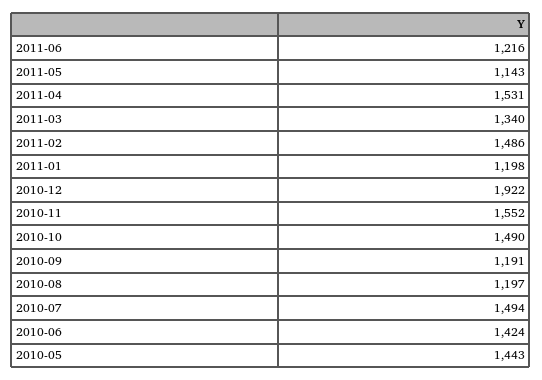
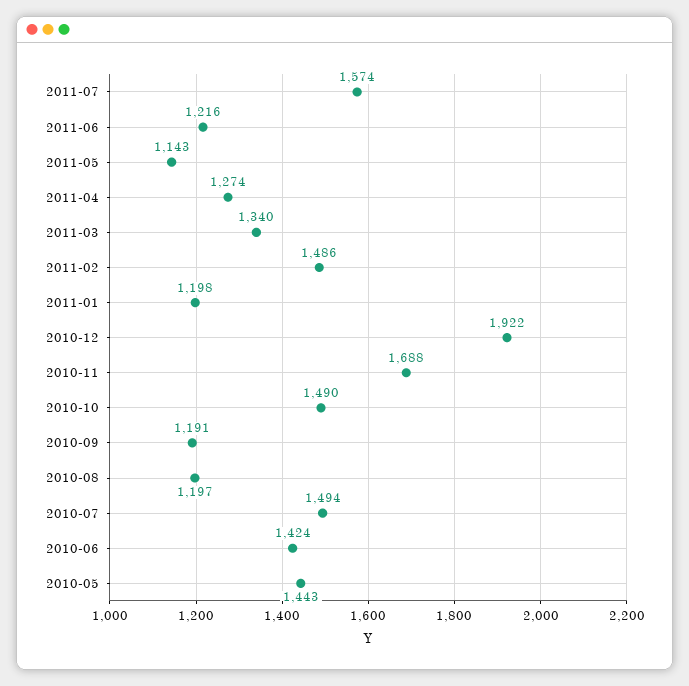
2011-04: 1531 -> 1274
2010-11: 1552 -> 1688
2011-07: none -> 1574

